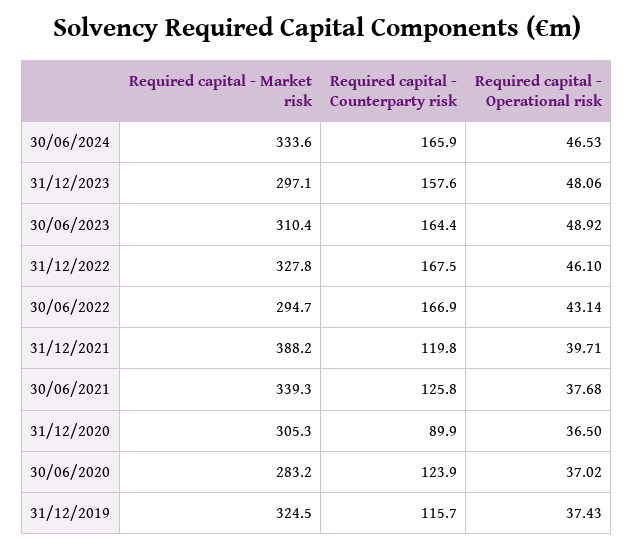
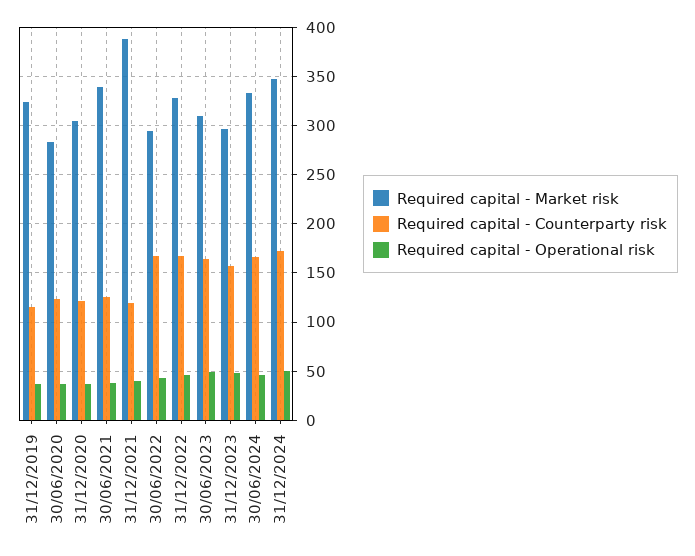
Required capital - Counterparty risk, 31/12/2020: 89.9 -> 120
Required capital - Market risk, 31/12/2024: none -> 350
Required capital - Counterparty risk, 31/12/2024: none -> 170
Required capital - Operational risk, 31/12/2024: none -> 50

